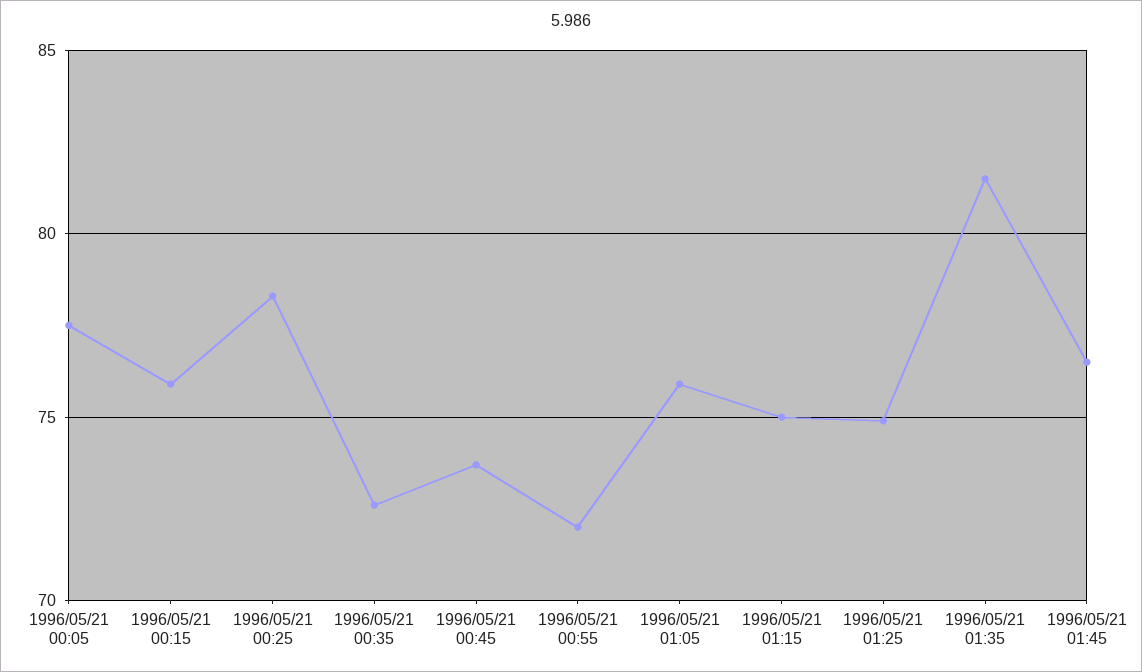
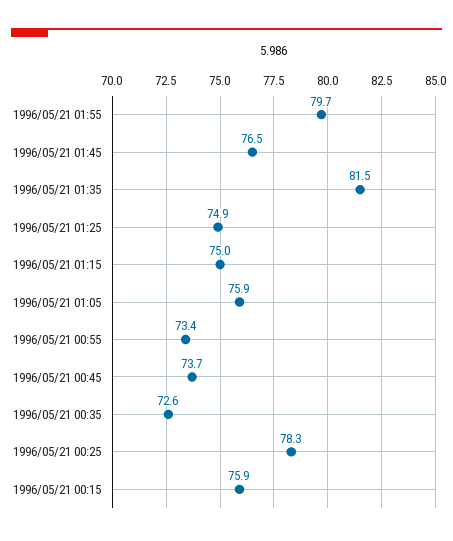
1996/05/21 00:05: 77.5 -> none
1996/05/21 00:55: 72 -> 73.4
1996/05/21 01:55: none -> 79.7

